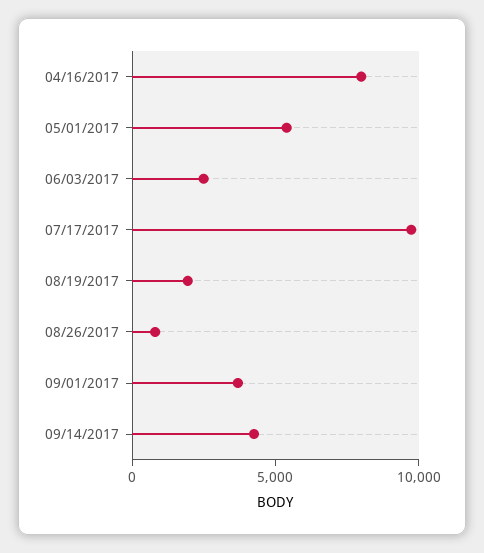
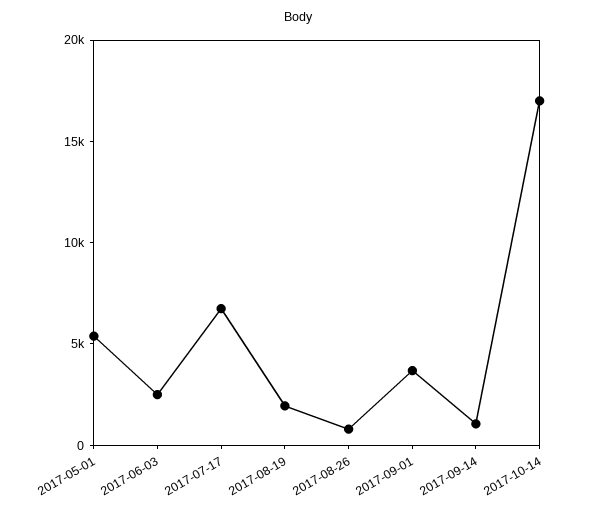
04/16/2017: 8000 -> none
07/17/2017: 10000 -> 7000
09/14/2017: 4000 -> 1000
2017-10-14: none -> 17000

